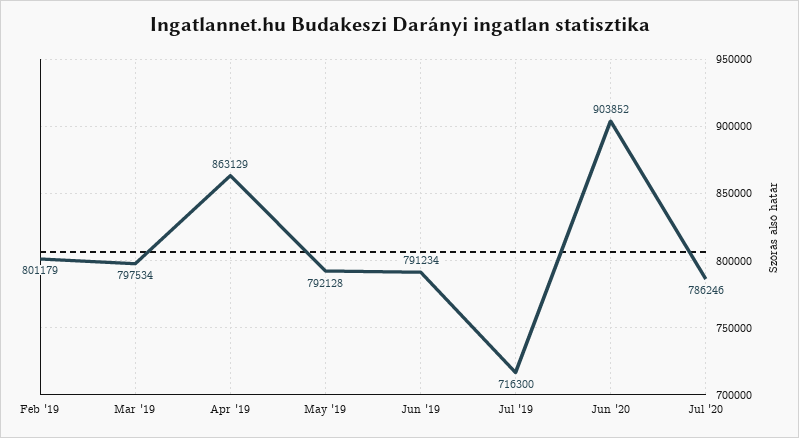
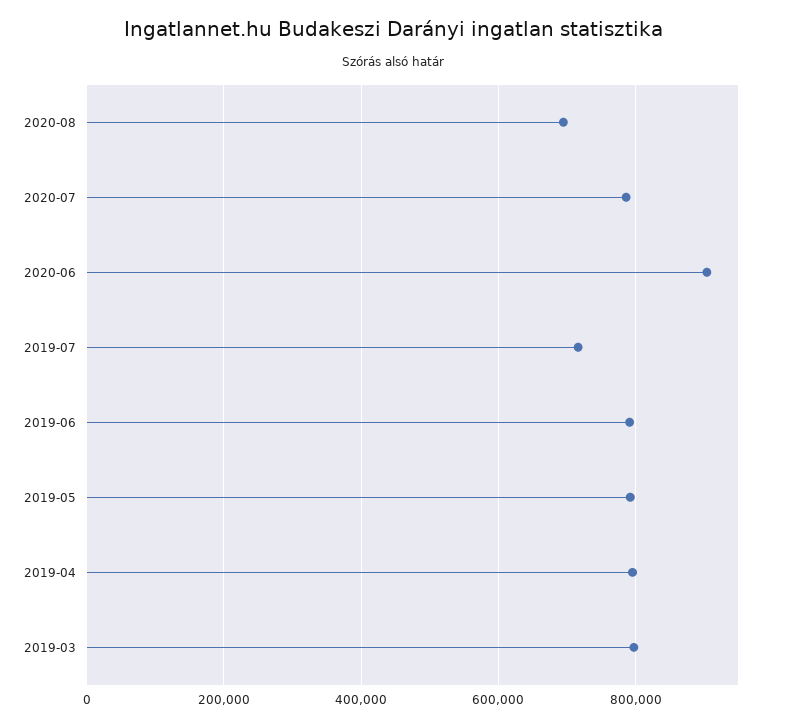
Feb '19: 801179 -> none
Apr '19: 863129 -> 800000
2020-08: none -> 700000

